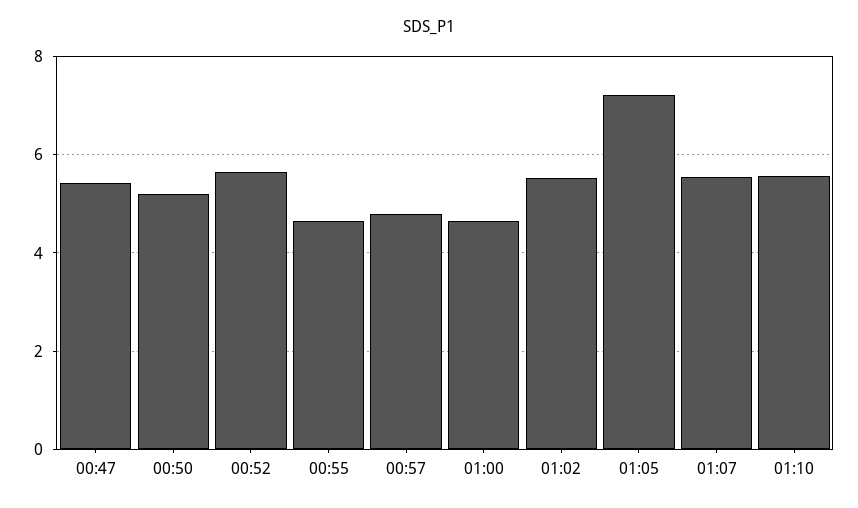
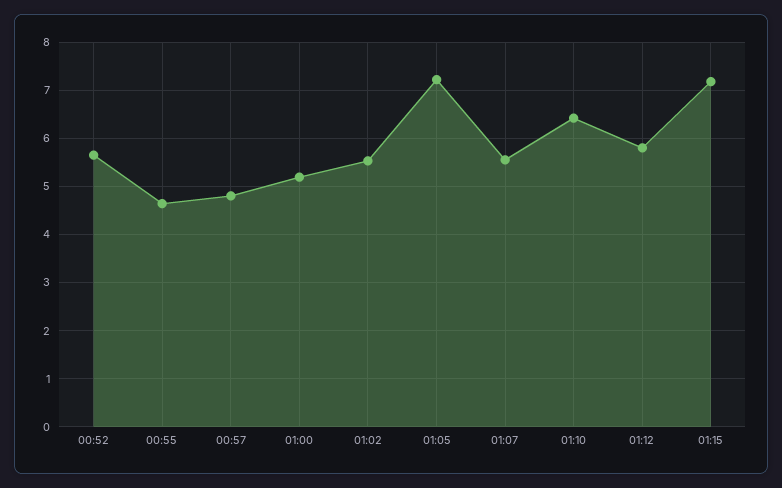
00:47: 5.4 -> none
00:50: 5.2 -> none
01:00: 4.6 -> 5.2
01:10: 5.6 -> 6.4
01:12: none -> 5.8
01:15: none -> 7.2

